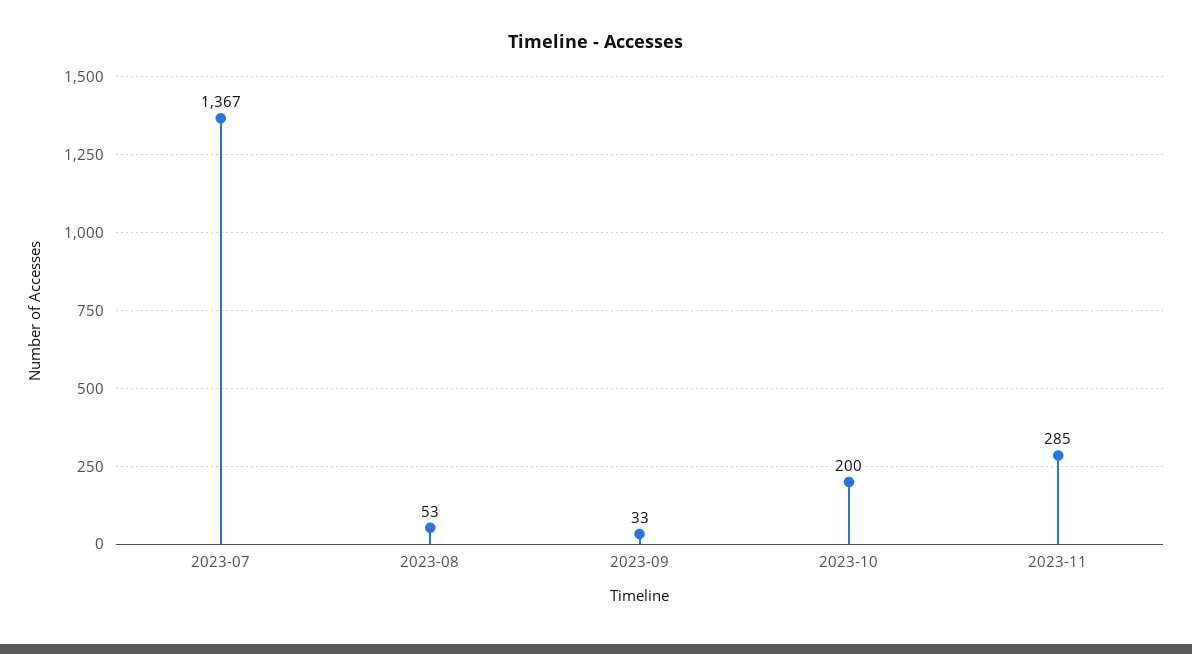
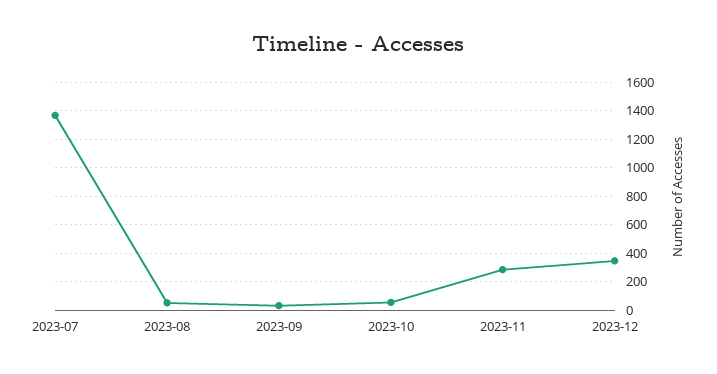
2023-10: 200 -> 50
2023-12: none -> 350

